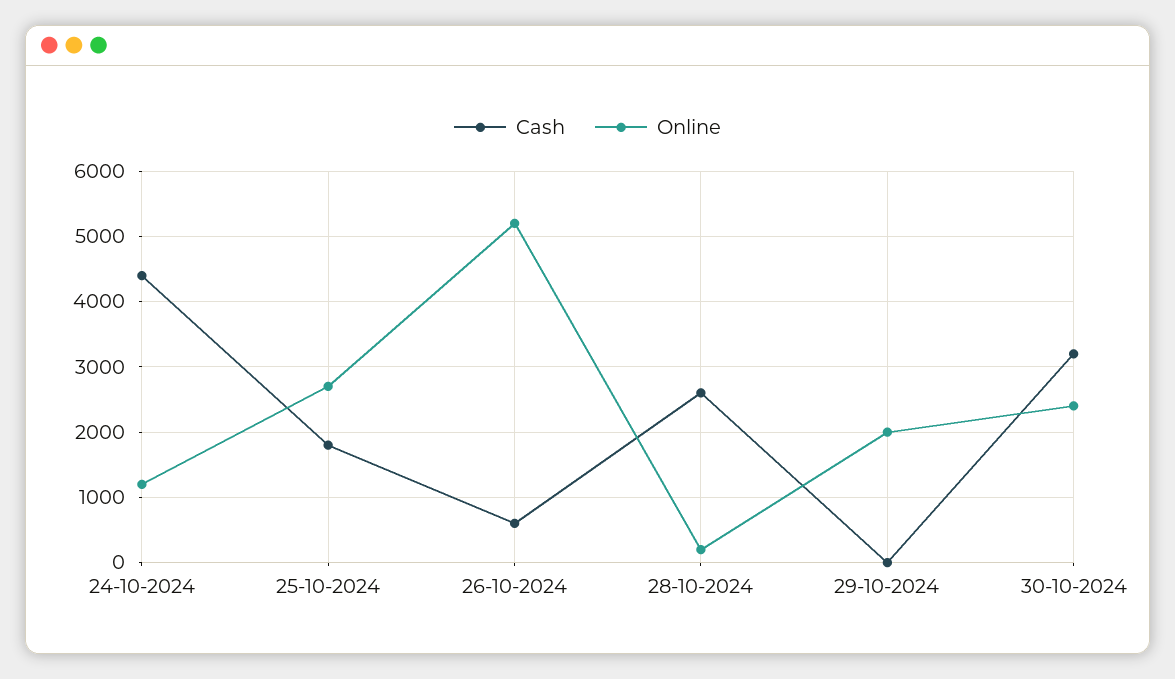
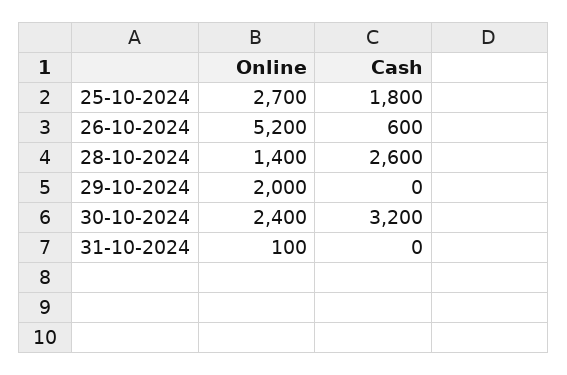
Cash, 24-10-2024: 4400 -> none
Online, 24-10-2024: 1200 -> none
Online, 28-10-2024: 200 -> 1400
Online, 31-10-2024: none -> 100
Cash, 31-10-2024: none -> 0

